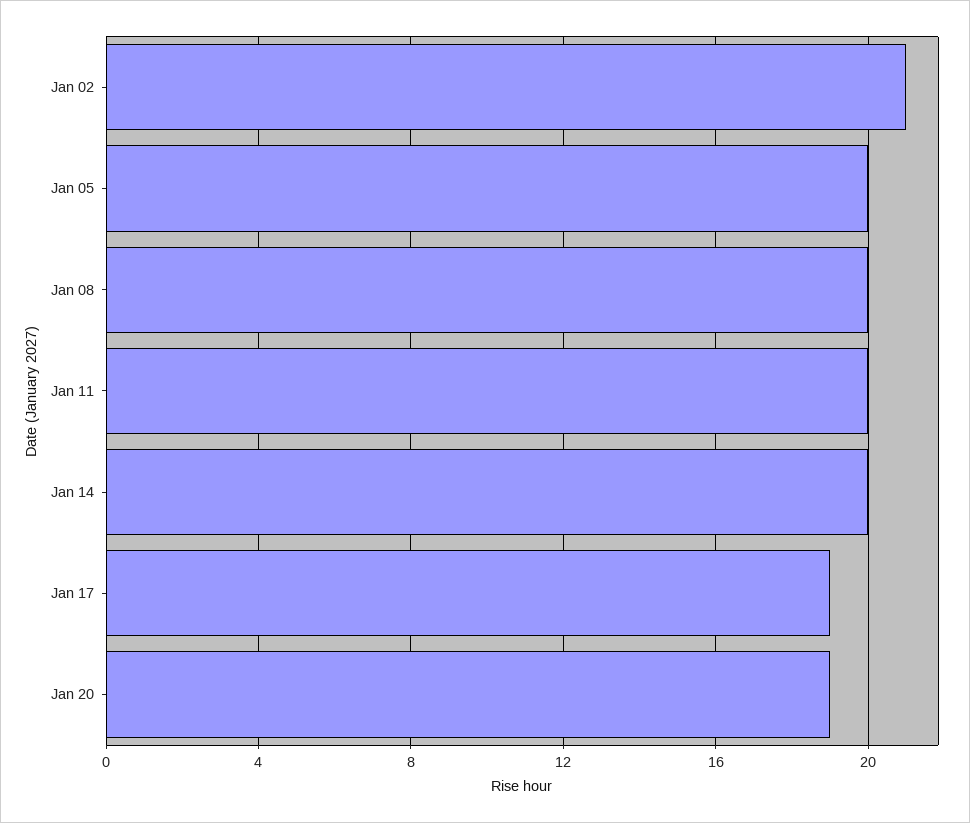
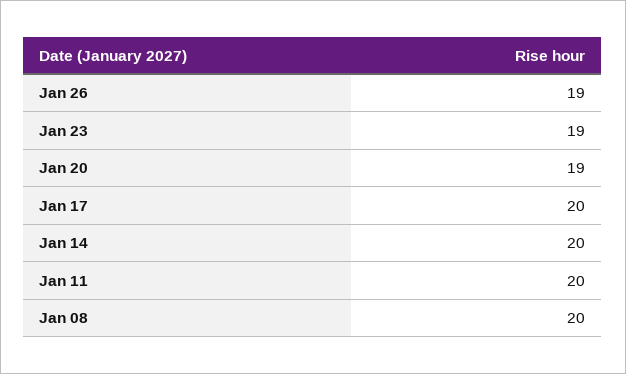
Jan 02: 21 -> none
Jan 05: 20 -> none
Jan 17: 19 -> 20
Jan 26: none -> 19
Jan 23: none -> 19

